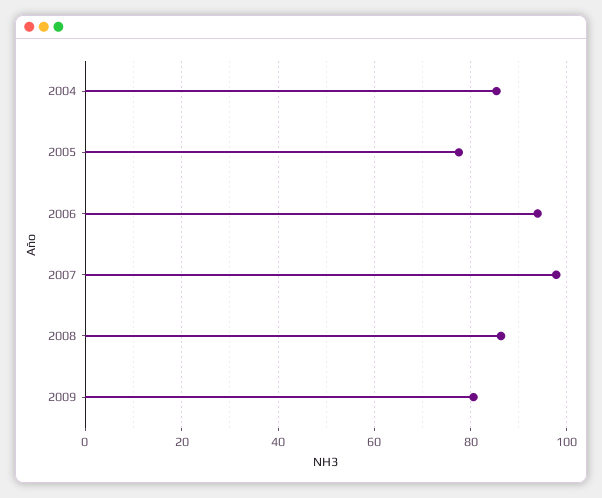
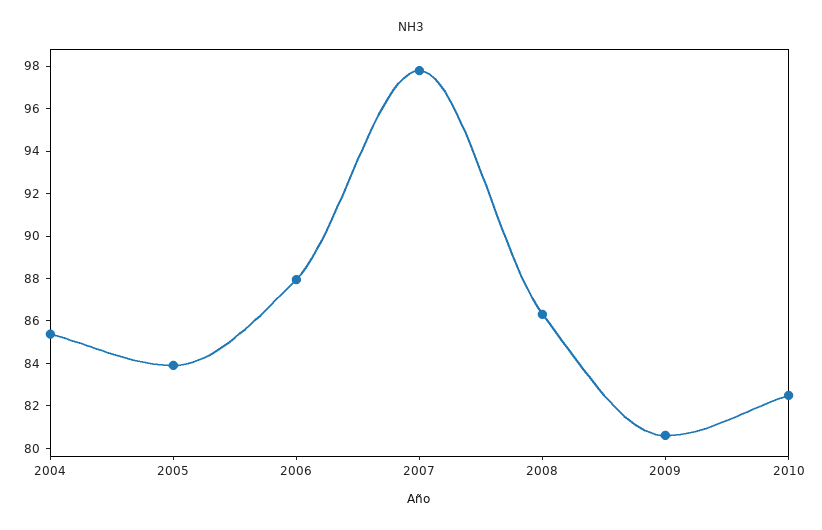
2005: 78 -> 84
2006: 94 -> 88
2010: none -> 82.5

